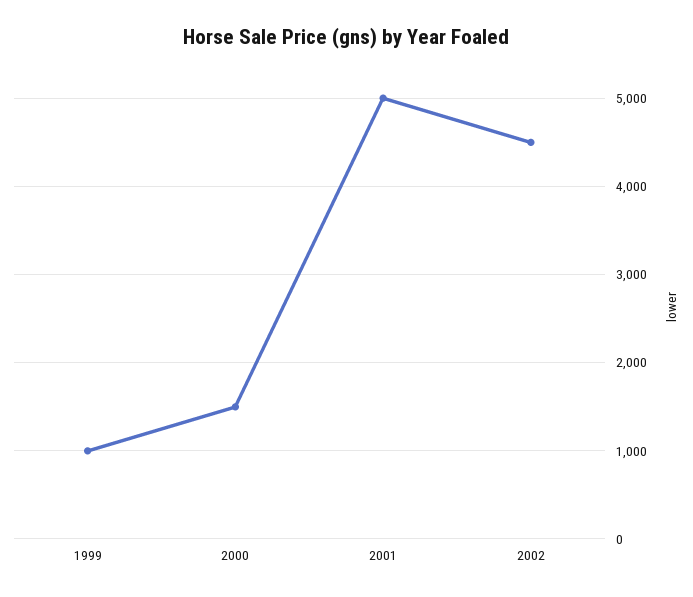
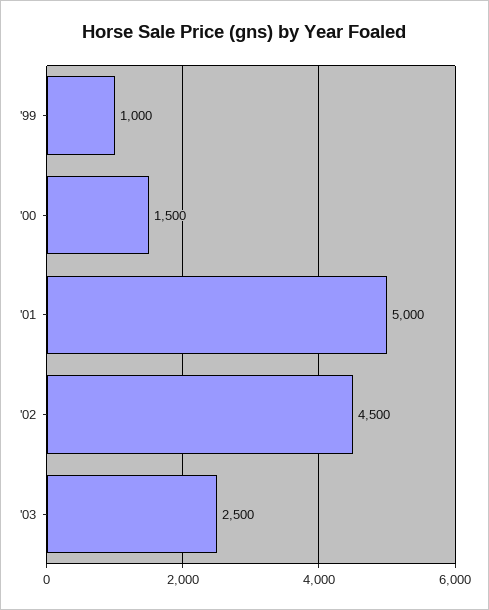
'03: none -> 2500

